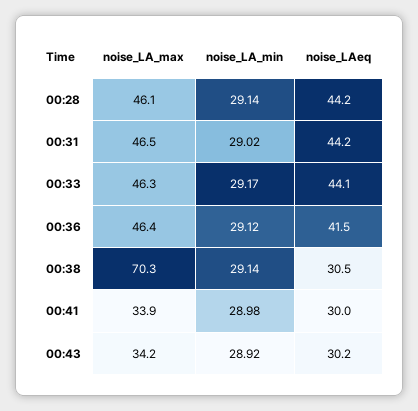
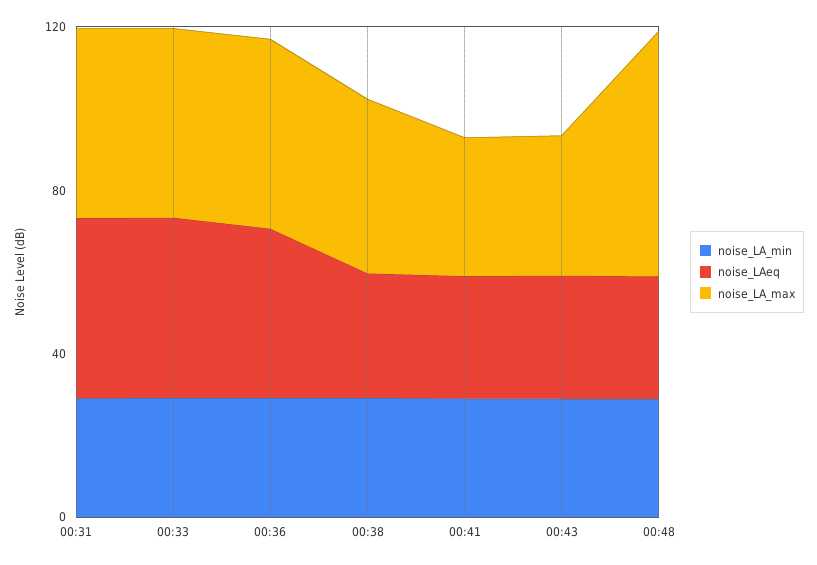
noise_LA_max, 00:28: 46.1 -> none
noise_LA_min, 00:28: 29.14 -> none
noise_LAeq, 00:28: 44.2 -> none
noise_LA_max, 00:38: 70.3 -> 40
noise_LA_min, 00:48: none -> 30
noise_LAeq, 00:48: none -> 30
noise_LA_max, 00:48: none -> 60

